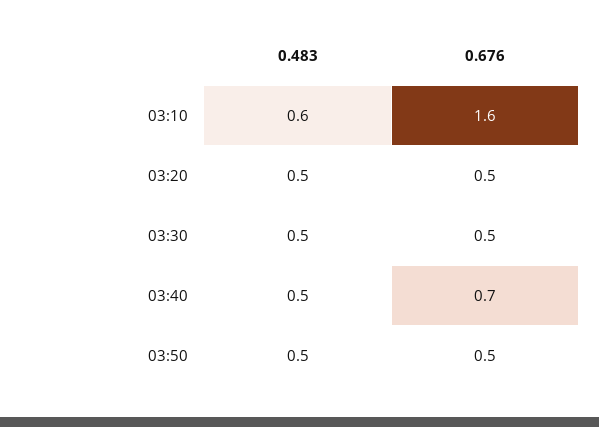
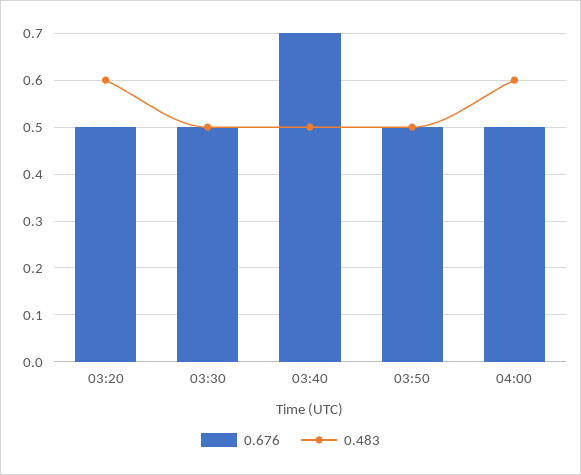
0.483, 03:10: 0.6 -> none
0.676, 03:10: 1.6 -> none
0.483, 03:20: 0.5 -> 0.6
0.676, 04:00: none -> 0.5
0.483, 04:00: none -> 0.6

